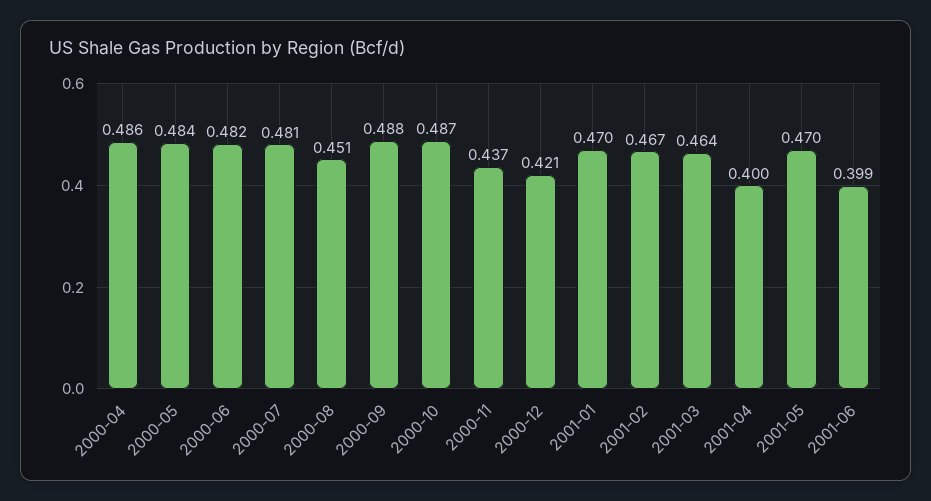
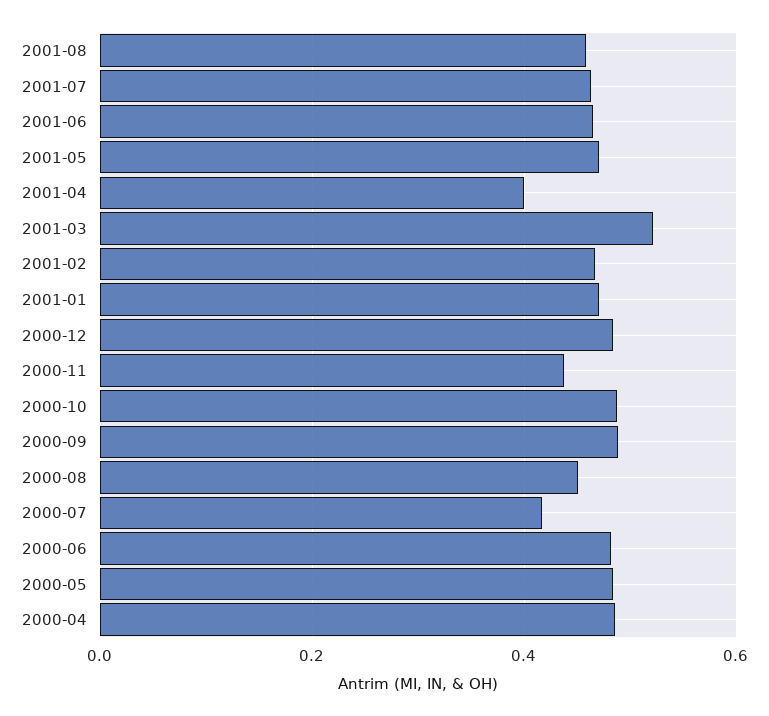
2000-07: 0.481 -> 0.42
2000-12: 0.421 -> 0.48
2001-03: 0.464 -> 0.52
2001-06: 0.399 -> 0.46
2001-08: none -> 0.46
2001-07: none -> 0.46

